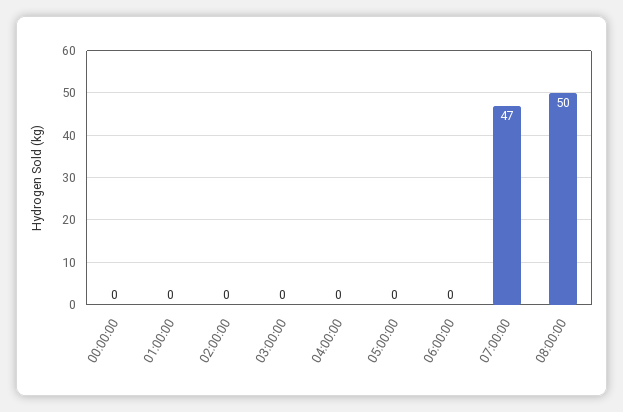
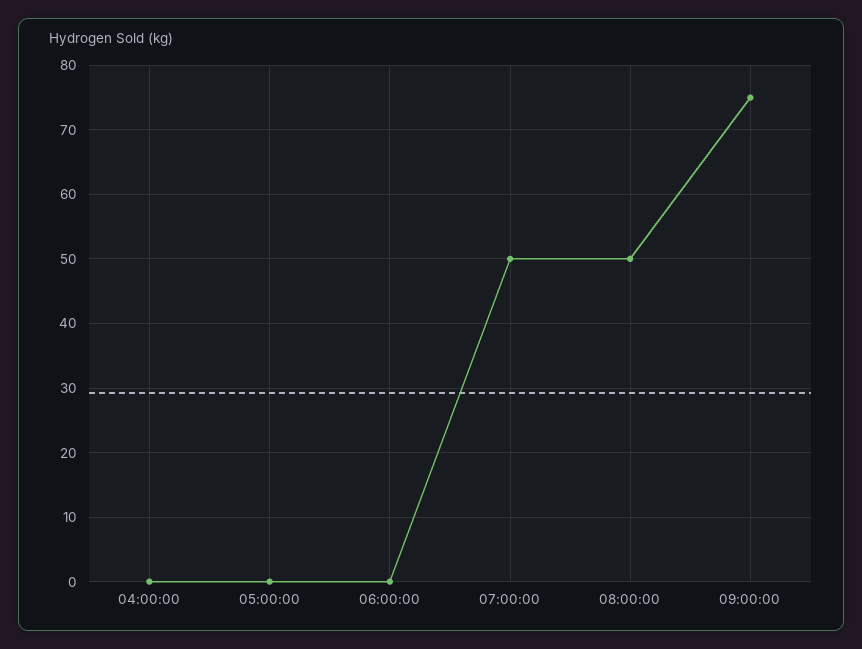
00:00:00: 0 -> none
01:00:00: 0 -> none
02:00:00: 0 -> none
03:00:00: 0 -> none
07:00:00: 47 -> 50
09:00:00: none -> 75

